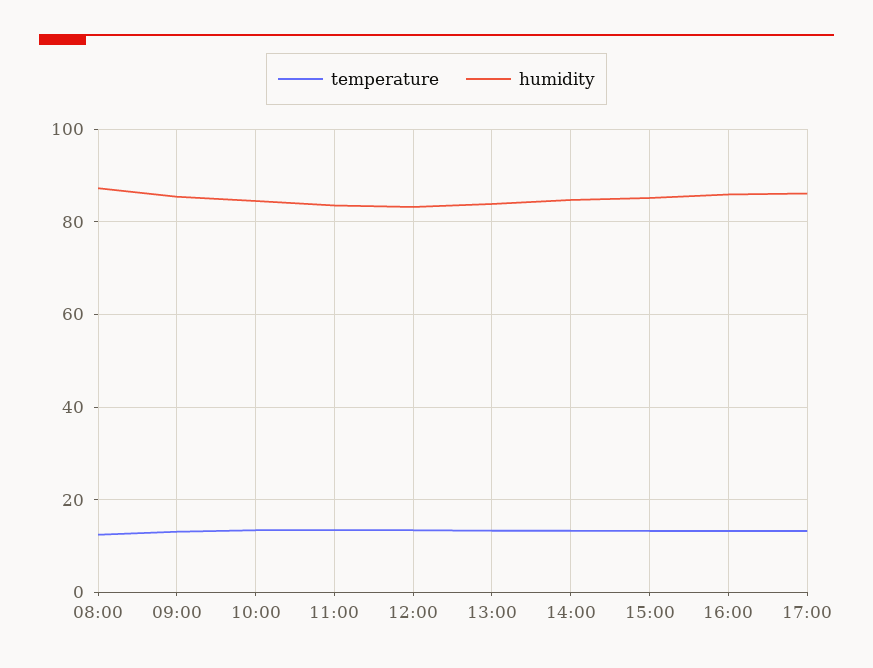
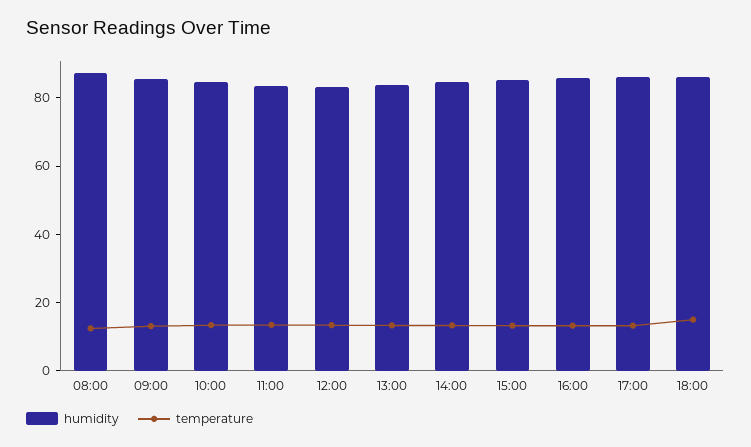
humidity, 18:00: none -> 85
temperature, 18:00: none -> 15

